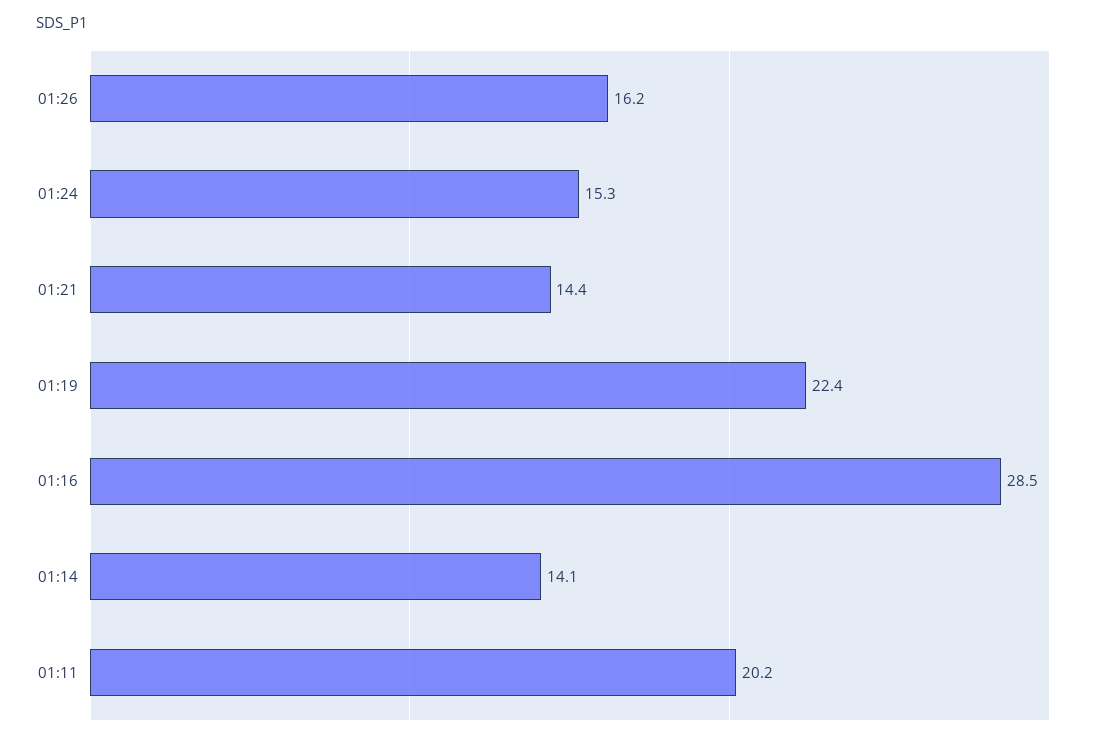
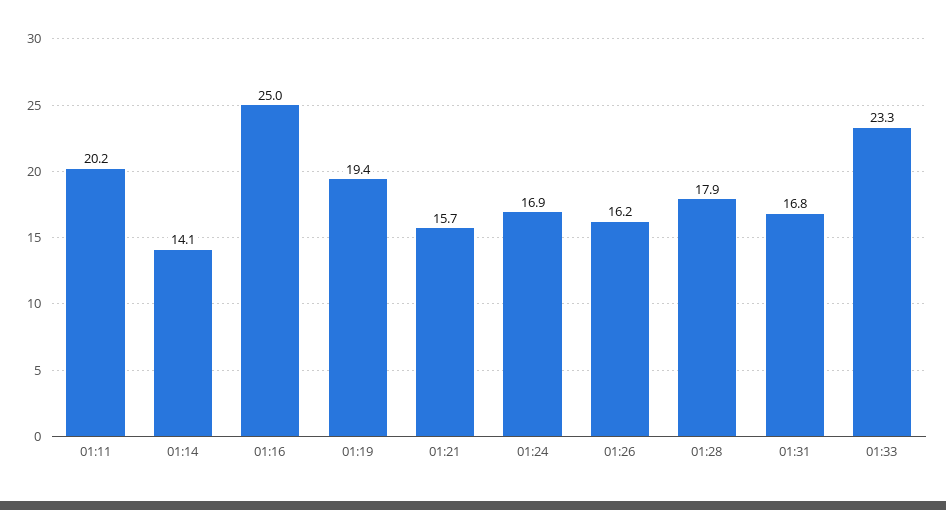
01:24: 15.3 -> 16.9
01:21: 14.4 -> 15.7
01:19: 22.4 -> 19.4
01:16: 28.5 -> 25
01:28: none -> 17.9
01:31: none -> 16.8
01:33: none -> 23.3

